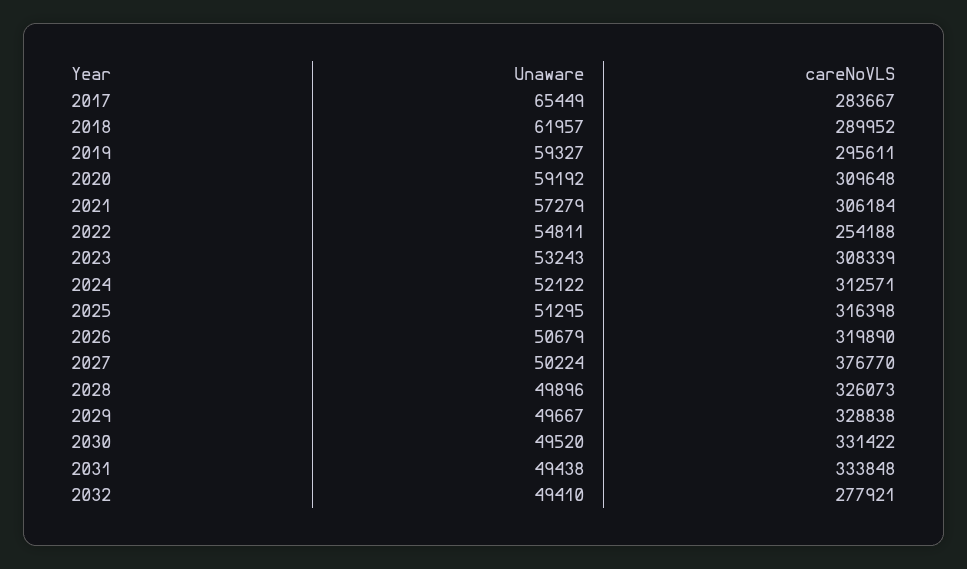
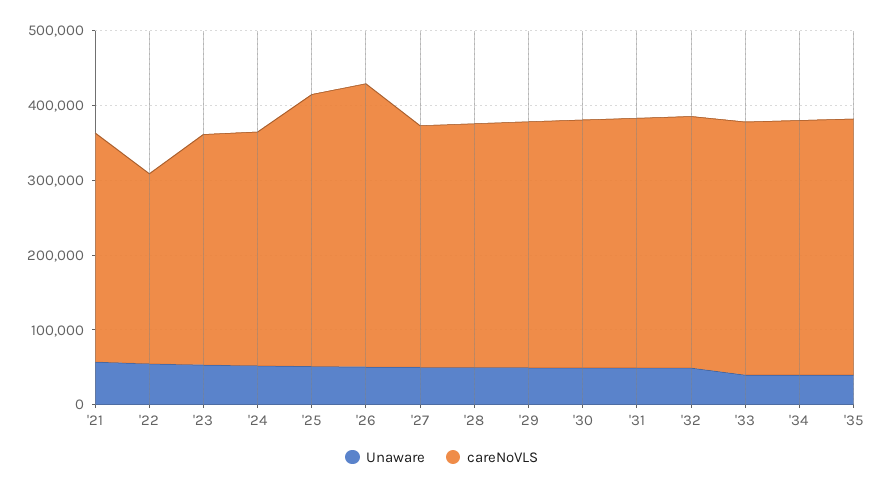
Unaware, 2017: 65449 -> none
careNoVLS, 2017: 283667 -> none
Unaware, 2018: 61957 -> none
careNoVLS, 2018: 289952 -> none
Unaware, 2019: 59327 -> none
careNoVLS, 2019: 295611 -> none
Unaware, 2020: 59192 -> none
careNoVLS, 2020: 309648 -> none
careNoVLS, 2025: 316398 -> 360000
careNoVLS, 2026: 319890 -> 380000
careNoVLS, 2027: 376770 -> 320000
careNoVLS, 2032: 277921 -> 340000
Unaware, '33: none -> 40000
careNoVLS, '33: none -> 340000
Unaware, '34: none -> 40000
careNoVLS, '34: none -> 340000
Unaware, '35: none -> 40000
careNoVLS, '35: none -> 340000

